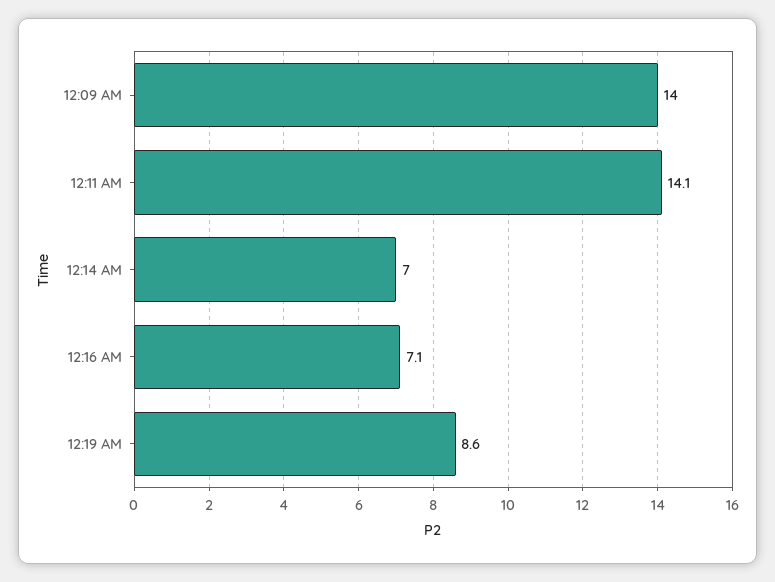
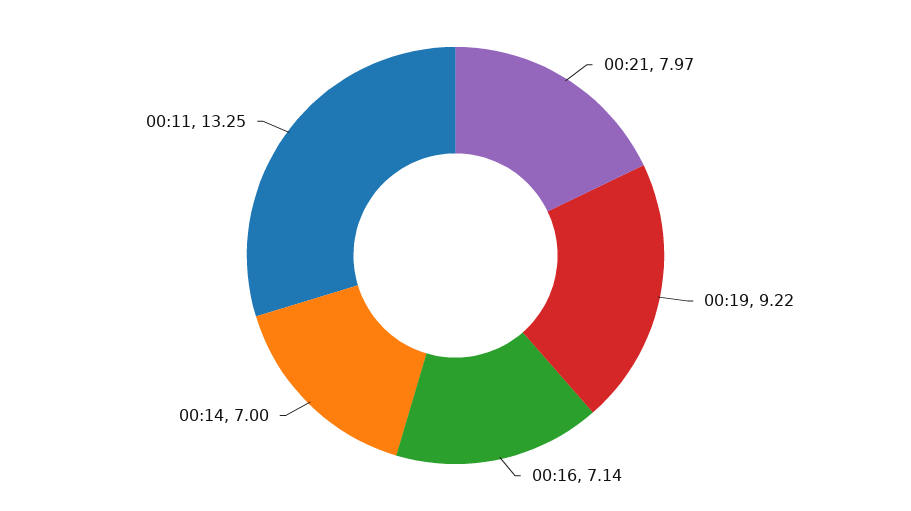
12:09 AM: 14 -> none
12:11 AM: 14.1 -> 13.25
12:19 AM: 8.6 -> 9.22
00:21: none -> 7.97

